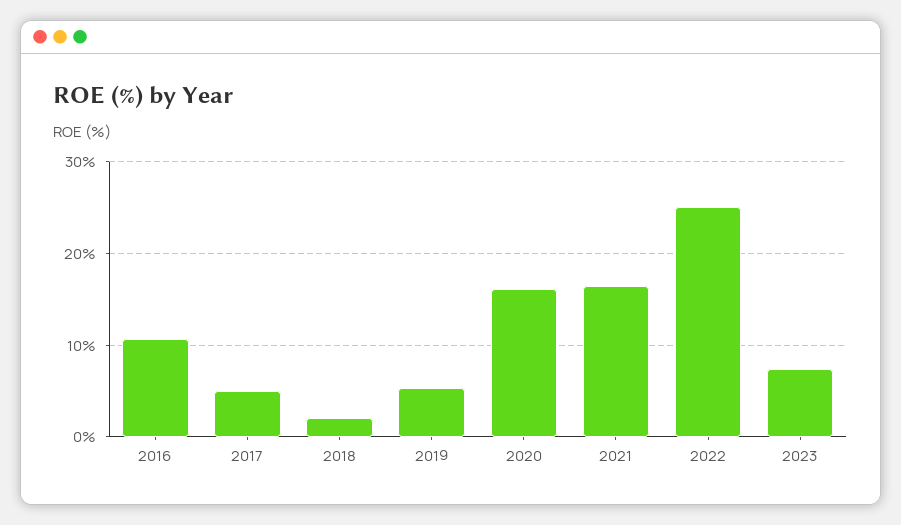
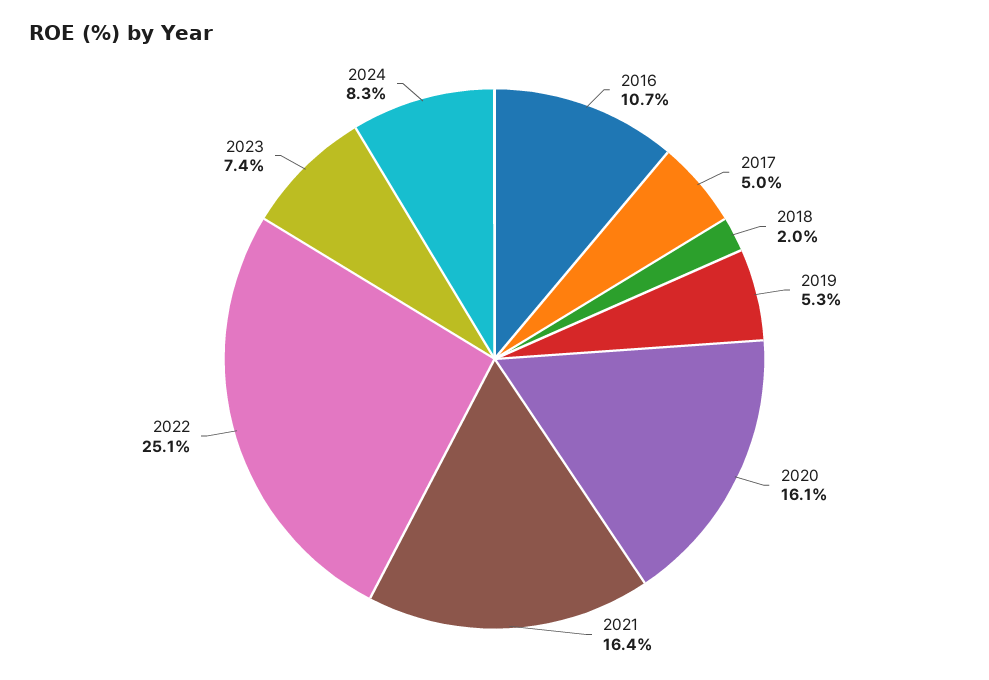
2024: none -> 8.3

